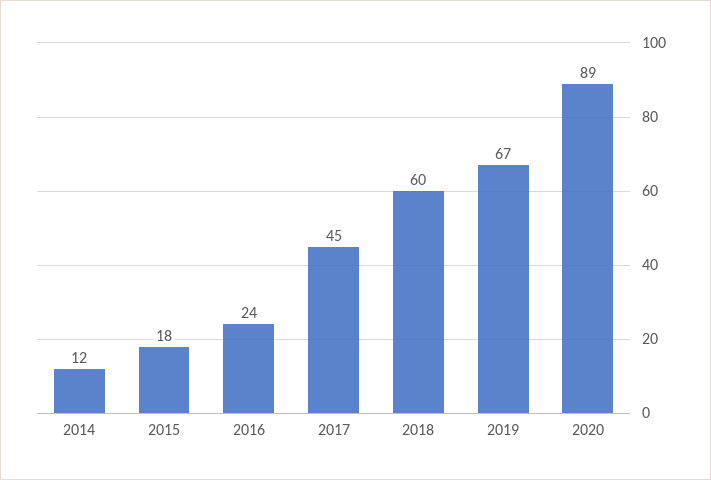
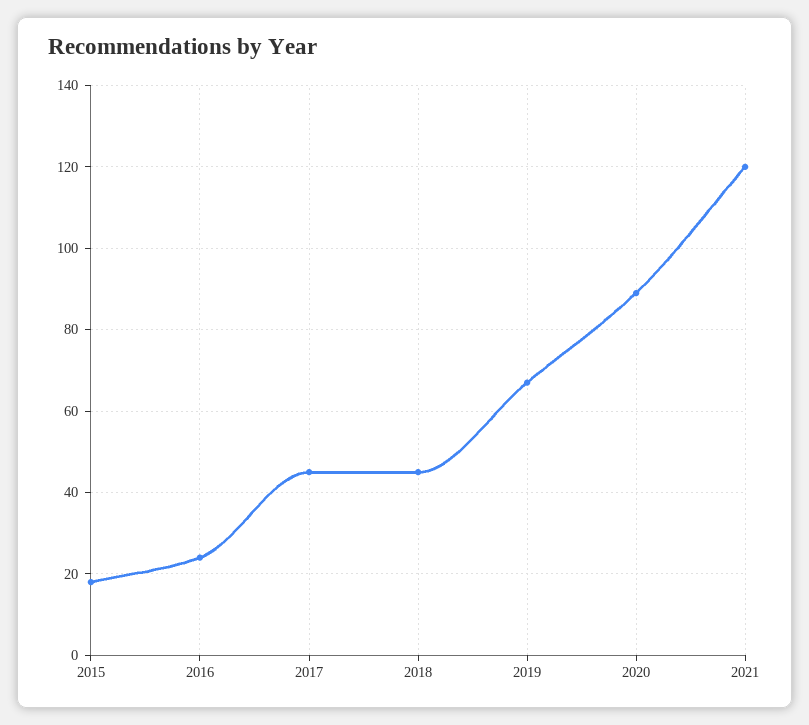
2014: 12 -> none
2018: 60 -> 45
2021: none -> 120

